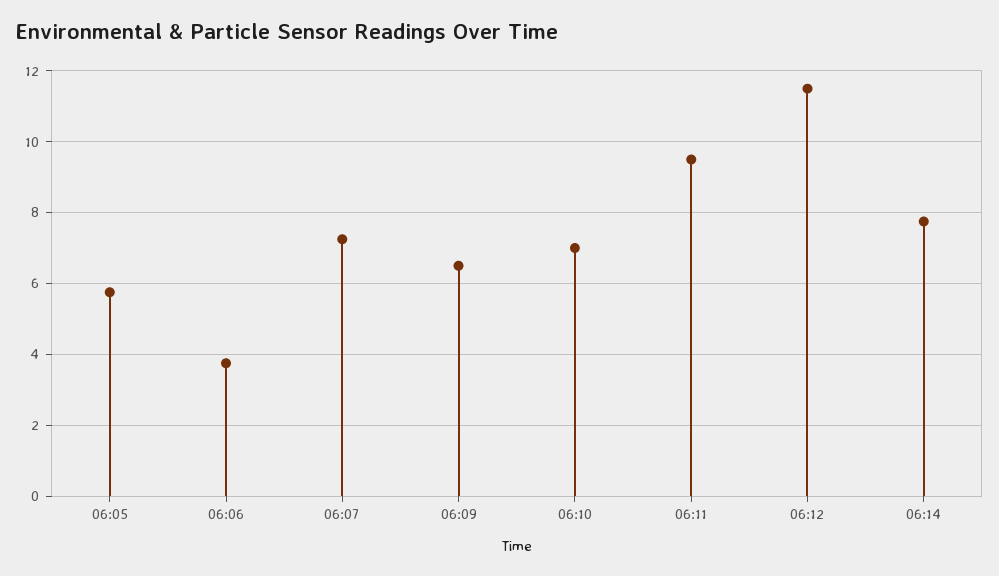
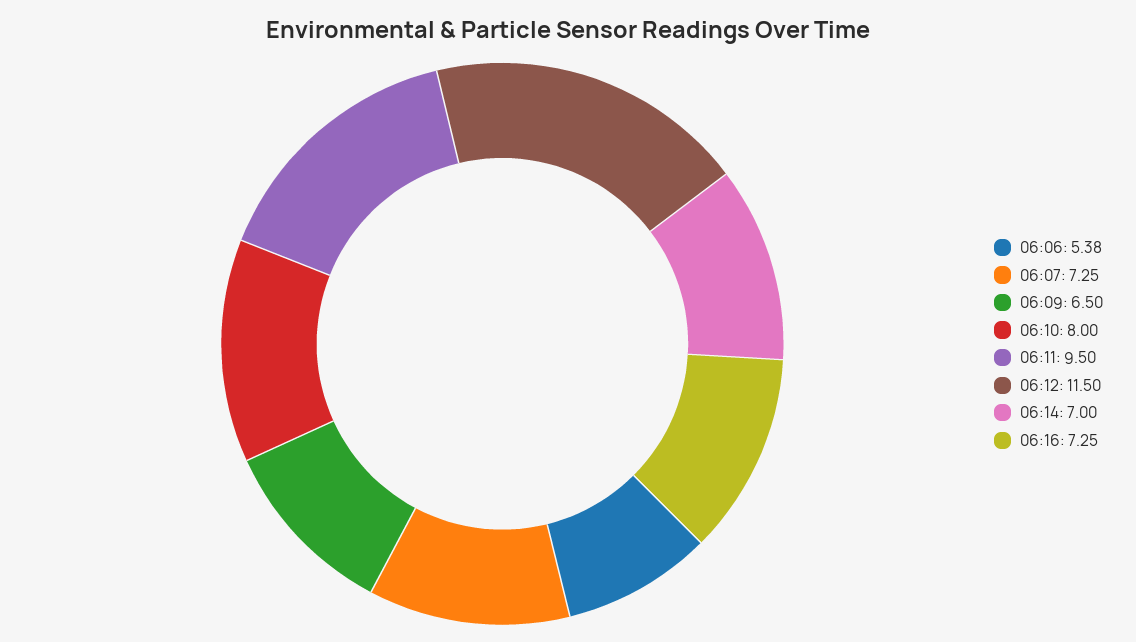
06:05: 5.8 -> none
06:06: 3.8 -> 5.38
06:10: 7 -> 8
06:14: 7.8 -> 7
06:16: none -> 7.25

